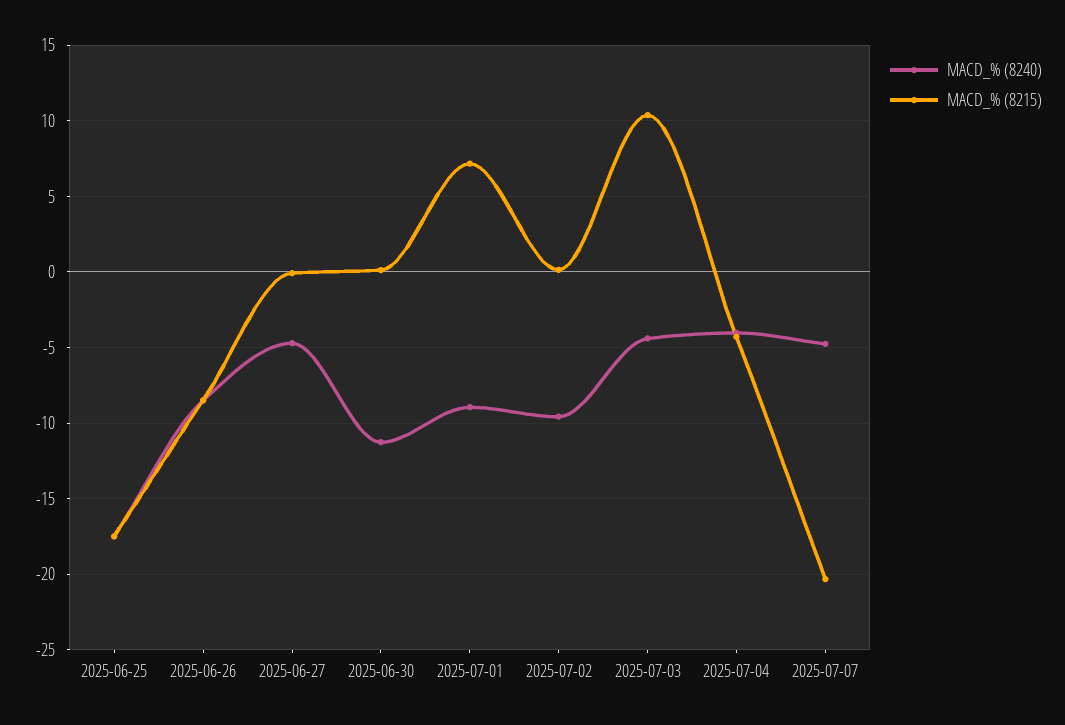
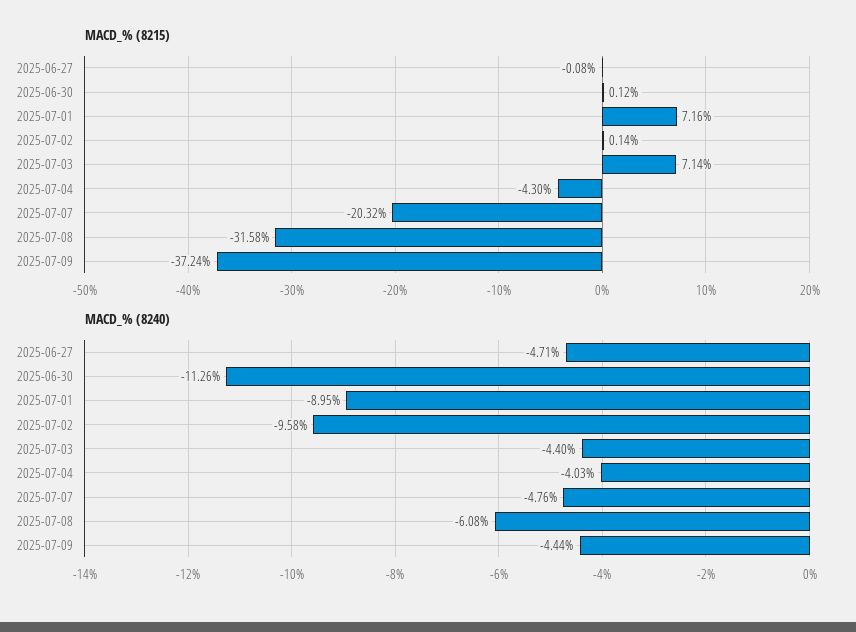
MACD_% (8240), 2025-06-25: -17.5 -> none
MACD_% (8215), 2025-06-25: -17.5 -> none
MACD_% (8240), 2025-06-26: -8.5 -> none
MACD_% (8215), 2025-06-26: -8.5 -> none
MACD_% (8215), 2025-07-03: 10.5 -> 7.14
MACD_% (8215), 2025-07-08: none -> -31.58
MACD_% (8215), 2025-07-09: none -> -37.24
MACD_% (8240), 2025-07-08: none -> -6.08
MACD_% (8240), 2025-07-09: none -> -4.44

